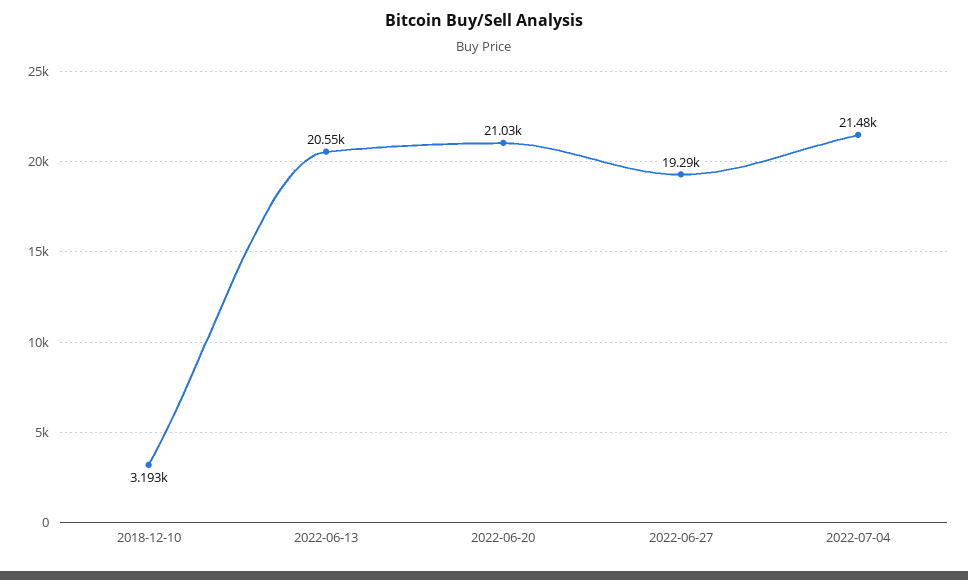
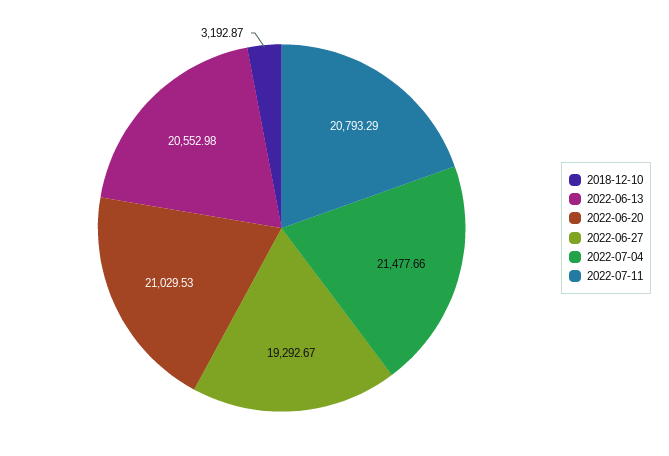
2022-07-11: none -> 20793.29

